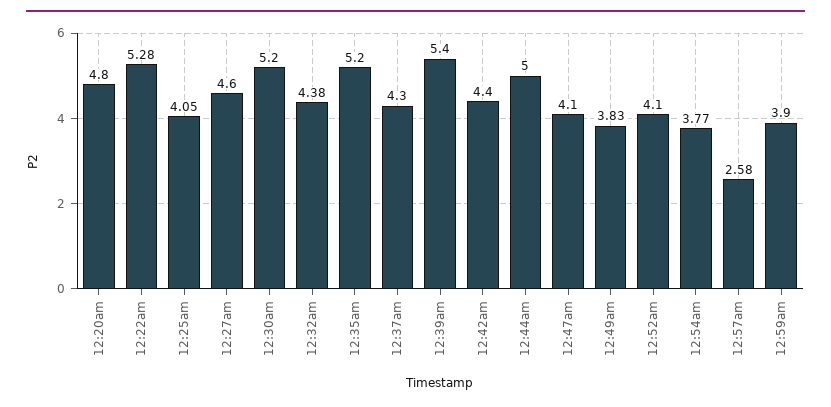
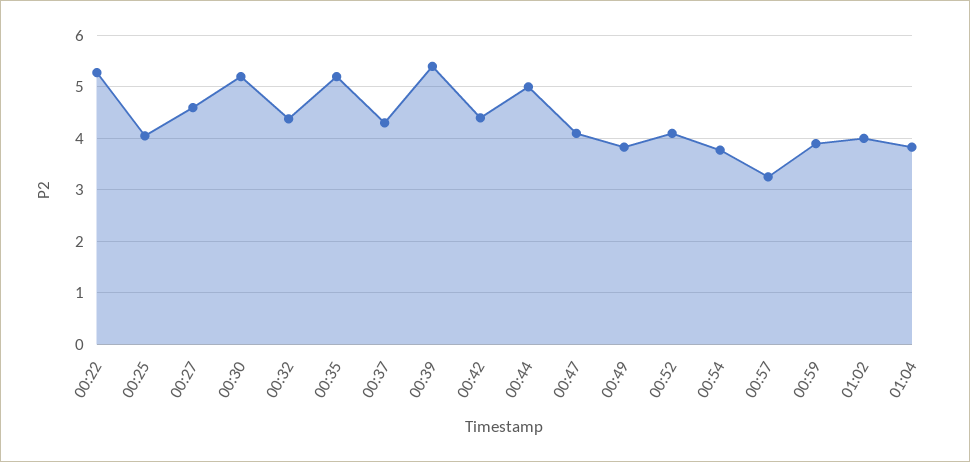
12:20am: 4.8 -> none
12:57am: 2.58 -> 3.2
01:02: none -> 4
01:04: none -> 3.8

